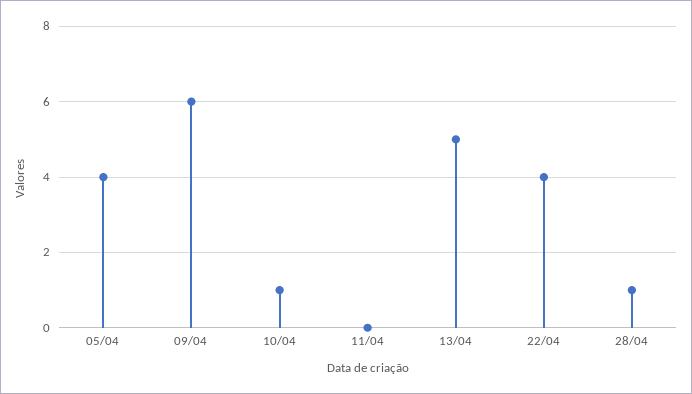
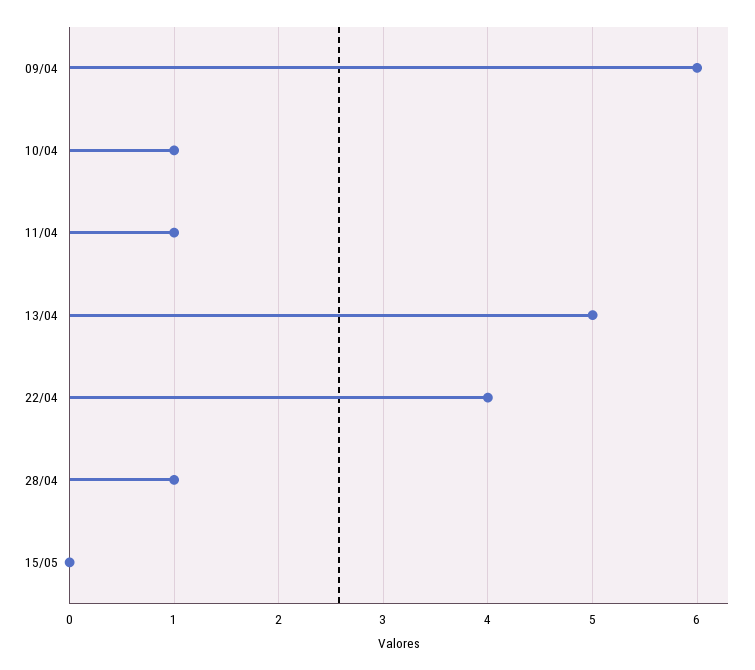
05/04: 4 -> none
11/04: 0 -> 1
15/05: none -> 0

